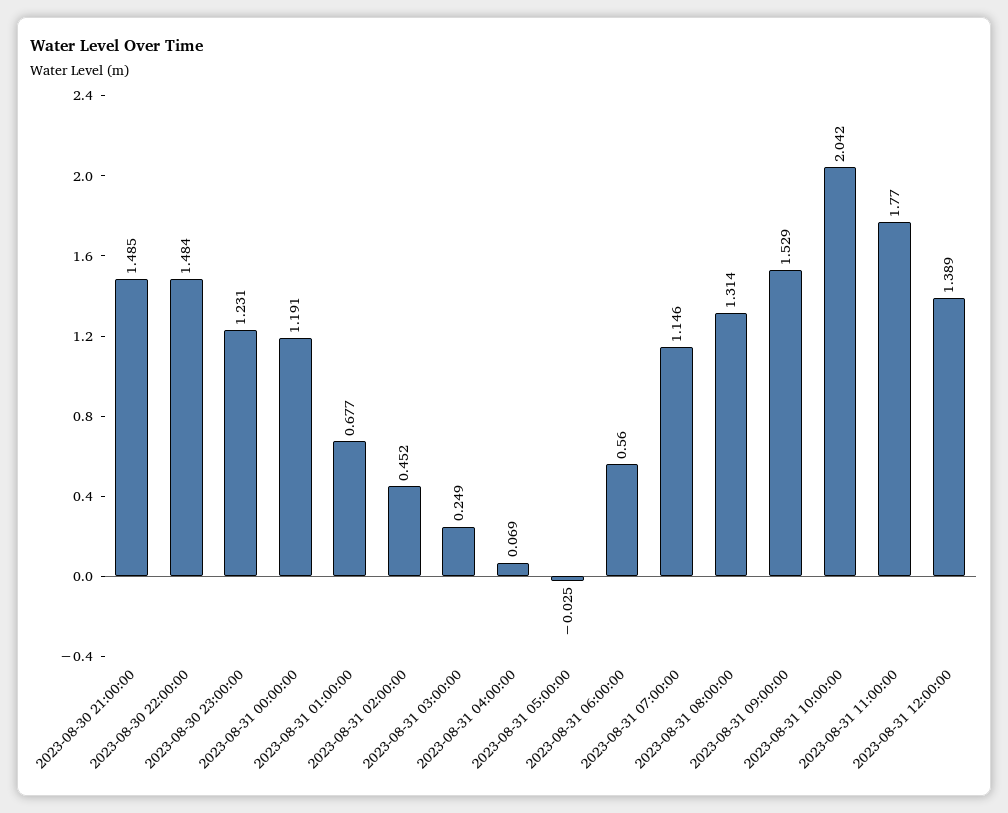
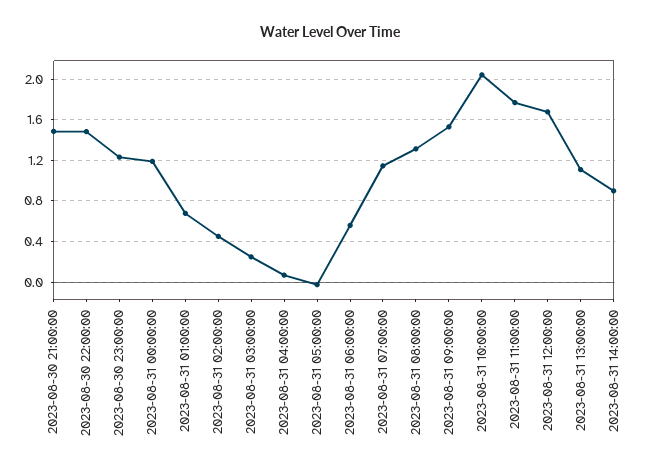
2023-08-31 12:00:00: 1.389 -> 1.7
2023-08-31 13:00:00: none -> 1.1
2023-08-31 14:00:00: none -> 0.9

